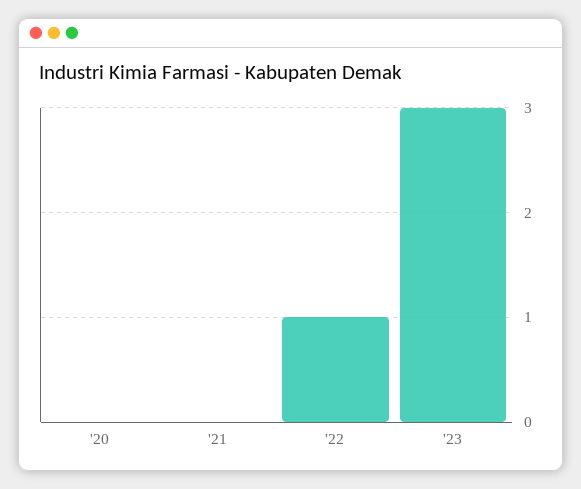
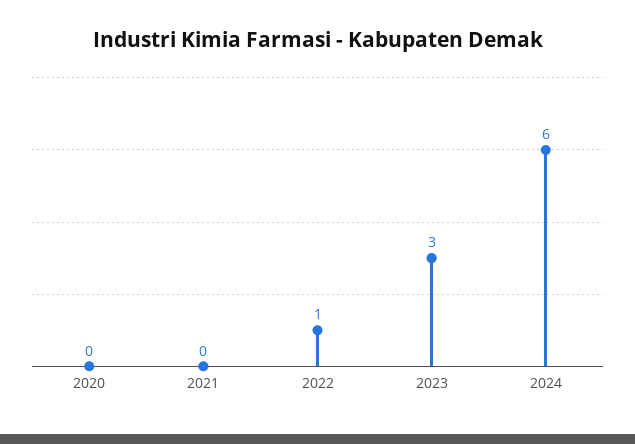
2024: none -> 6

